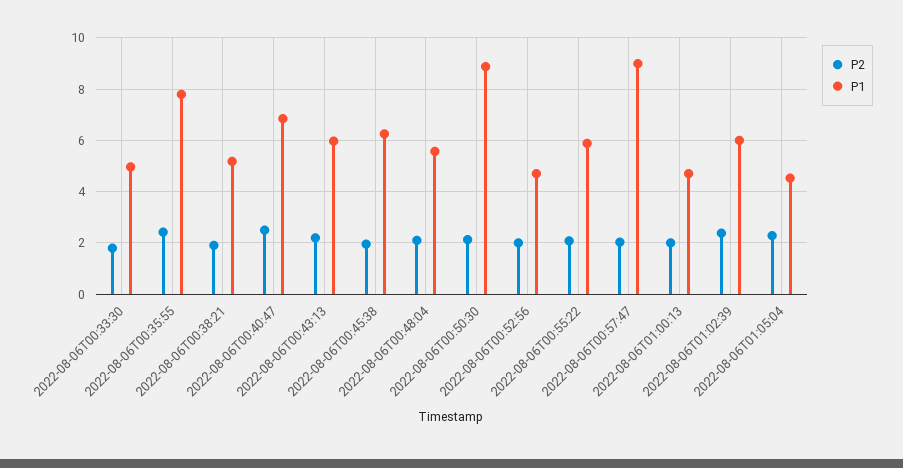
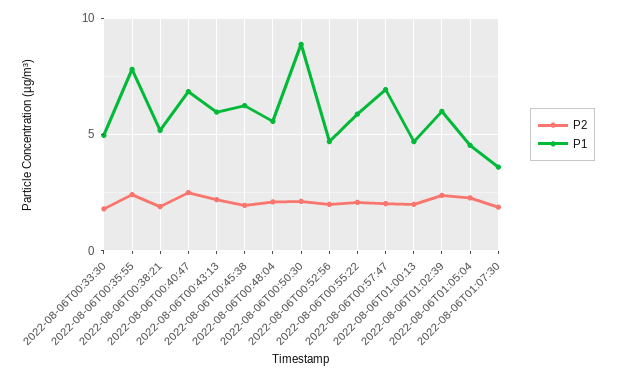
P1, 2022-08-06T00:57:47: 9 -> 7
P2, 2022-08-06T01:07:30: none -> 2
P1, 2022-08-06T01:07:30: none -> 3.5

